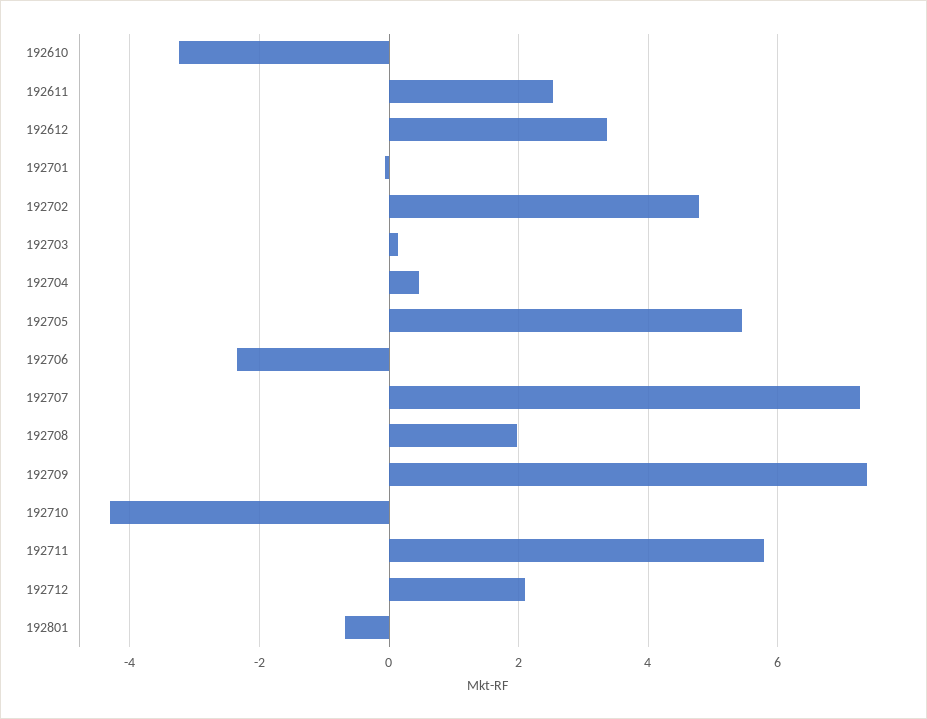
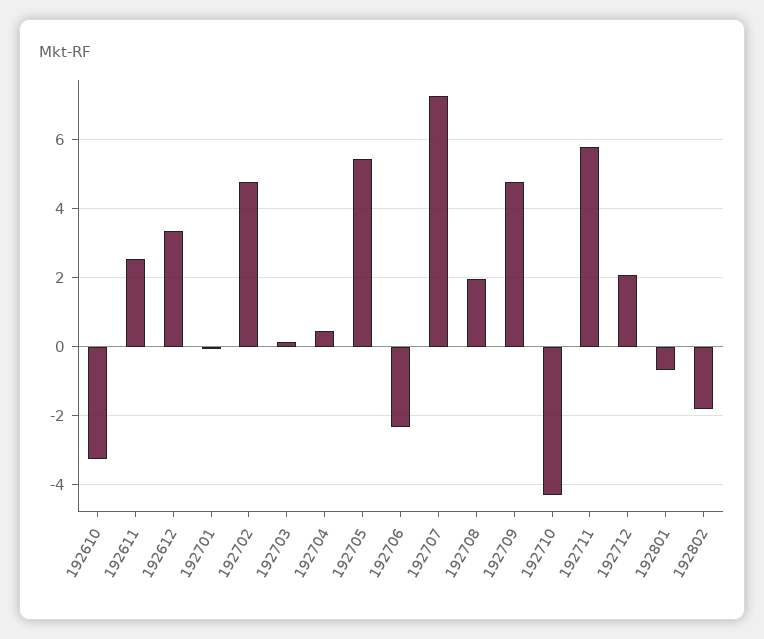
192709: 7.4 -> 4.8
192802: none -> -1.8

